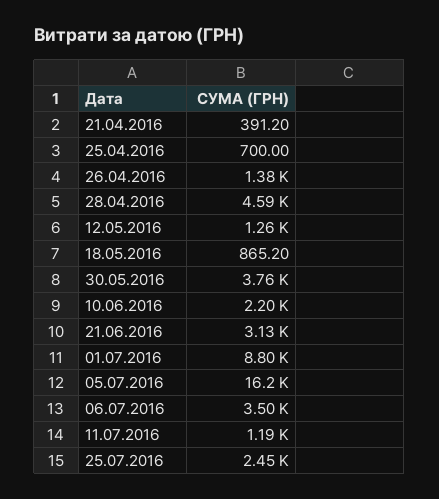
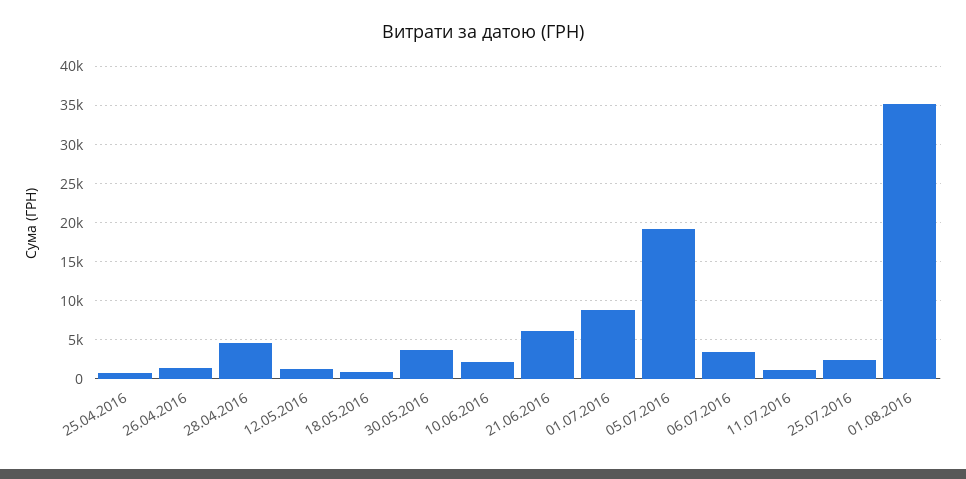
21.04.2016: 391.2 -> none
21.06.2016: 3130 -> 6000
05.07.2016: 16200 -> 19000
01.08.2016: none -> 35000

